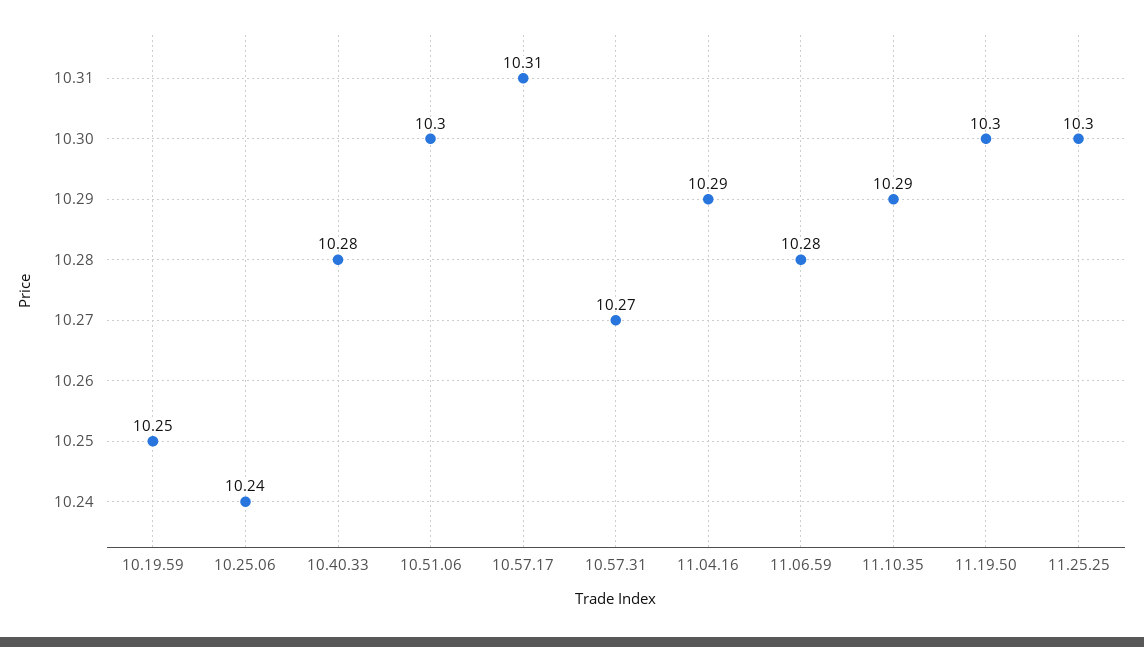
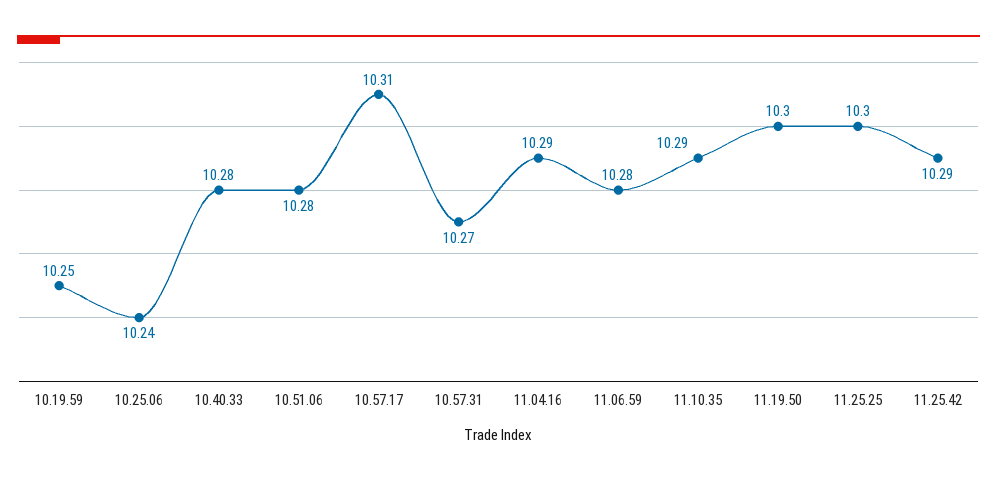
10.51.06: 10.3 -> 10.28
11.25.42: none -> 10.29

